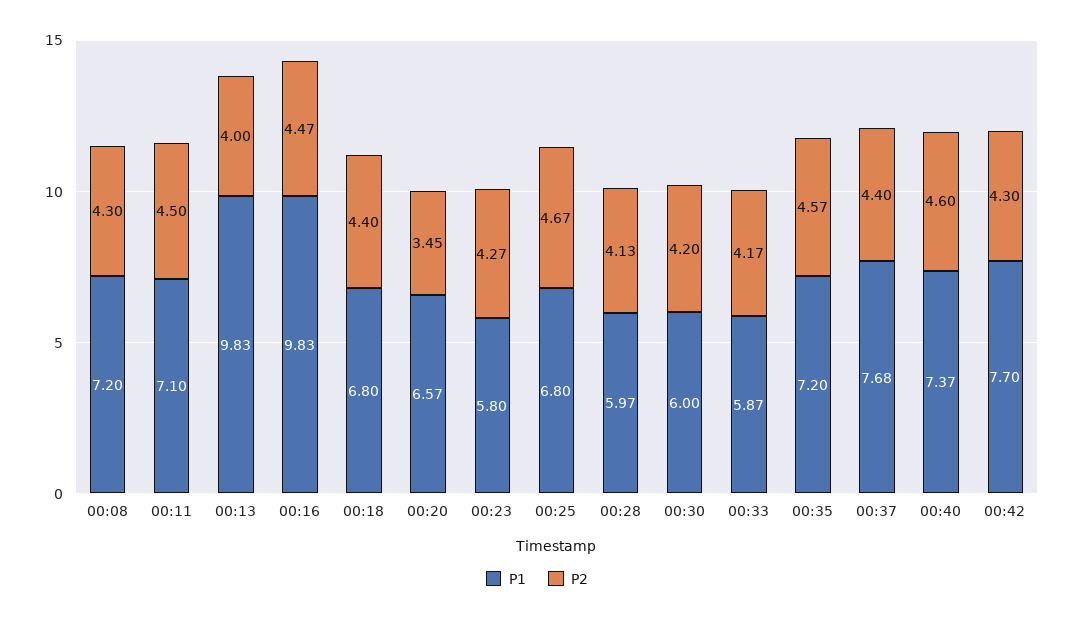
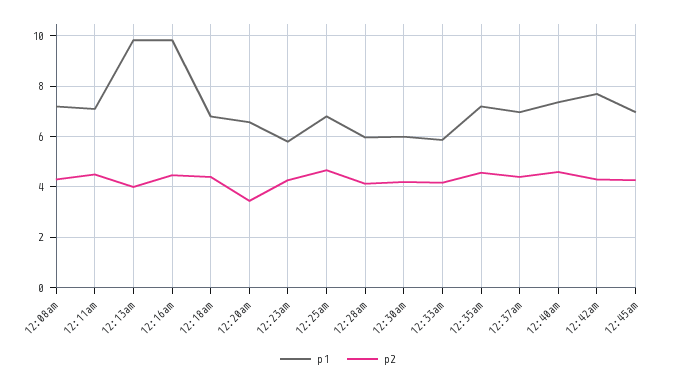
P1, 00:37: 7.68 -> 7
P1, 12:45am: none -> 7
P2, 12:45am: none -> 4.25

